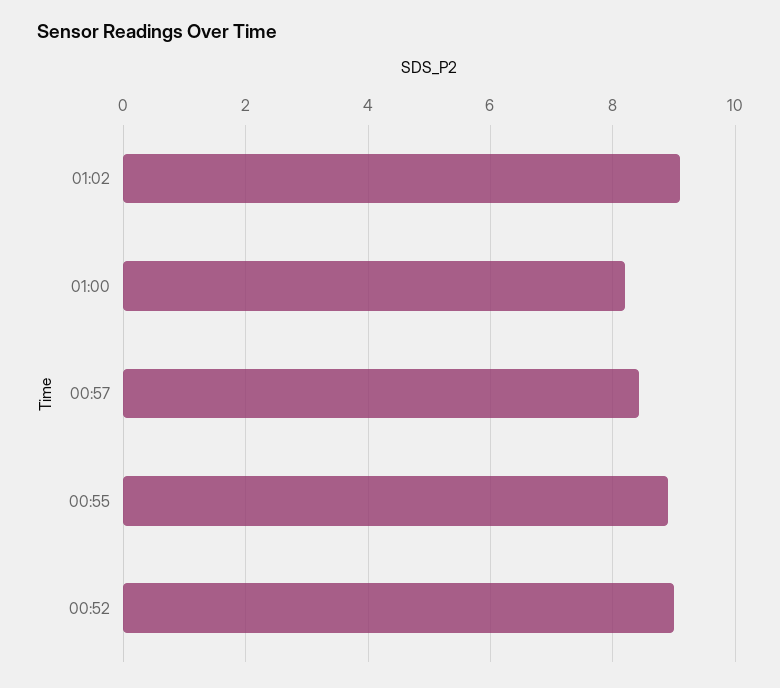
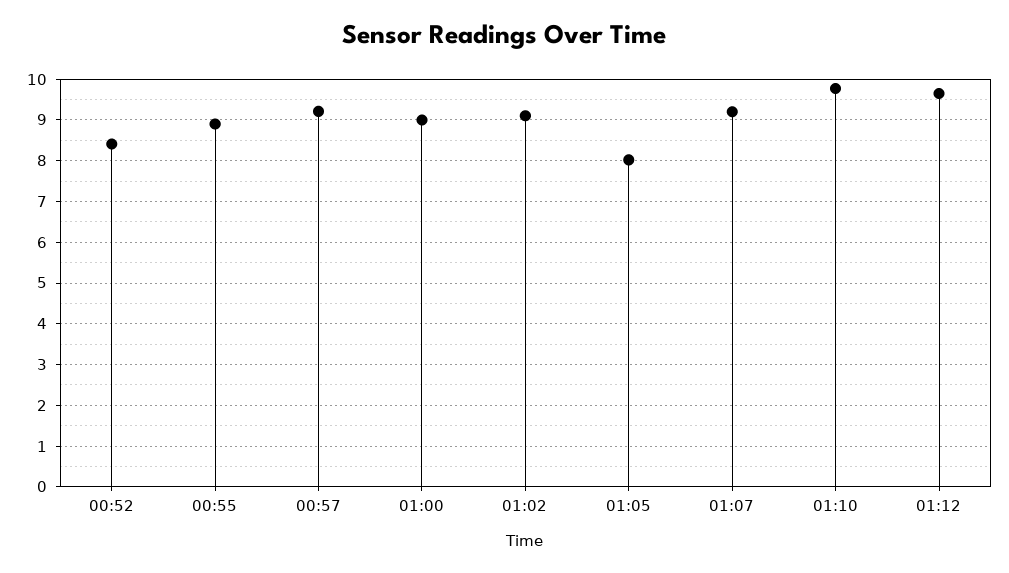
01:00: 8.2 -> 9
00:57: 8.4 -> 9.2
00:52: 9 -> 8.4
01:05: none -> 8
01:07: none -> 9.2
01:10: none -> 9.8
01:12: none -> 9.6

